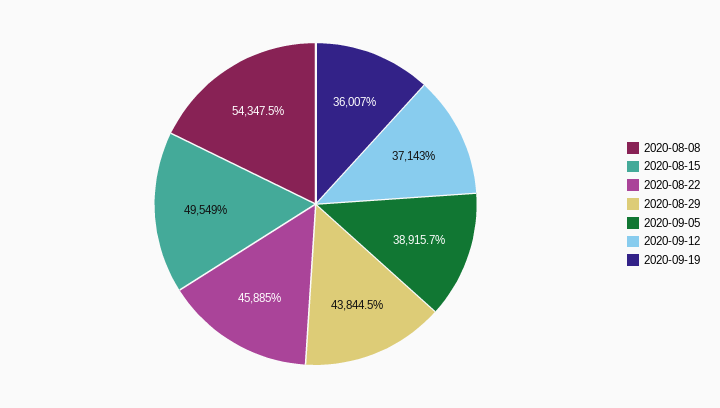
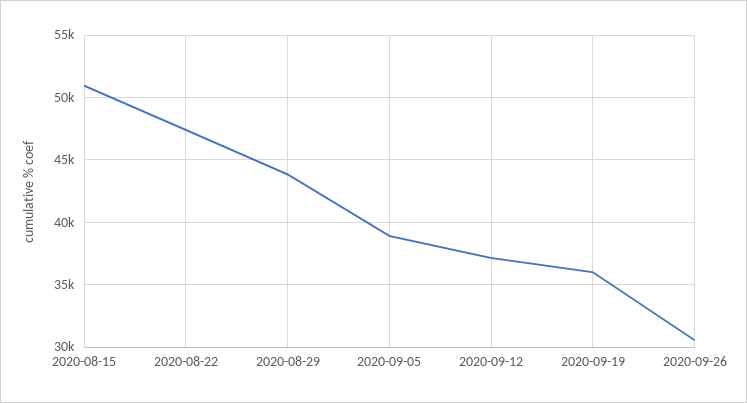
2020-08-08: 54347.5 -> none
2020-08-15: 49549 -> 51000
2020-08-22: 45885 -> 47500
2020-09-26: none -> 30500

